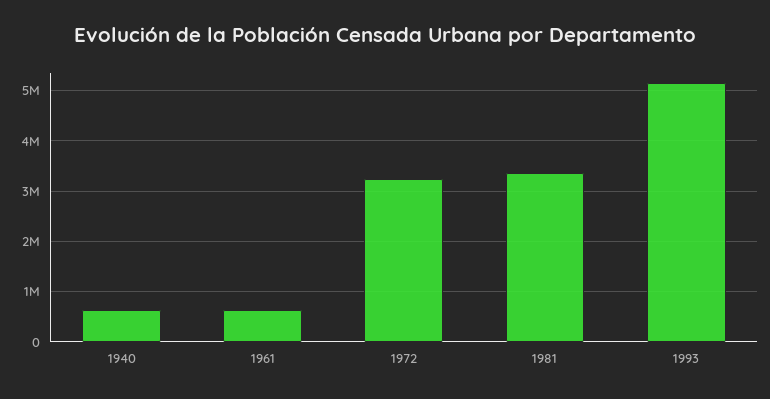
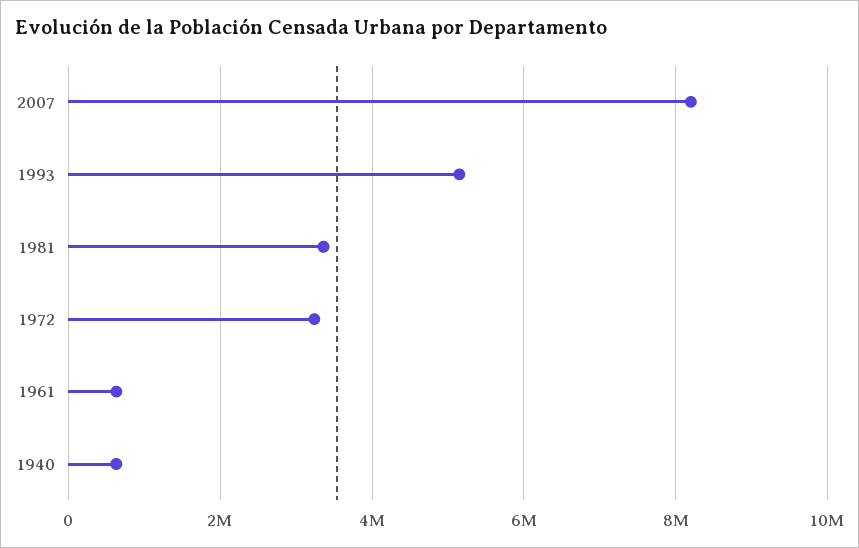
2007: none -> 8200000

